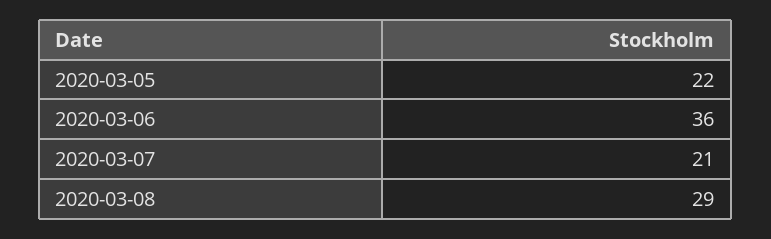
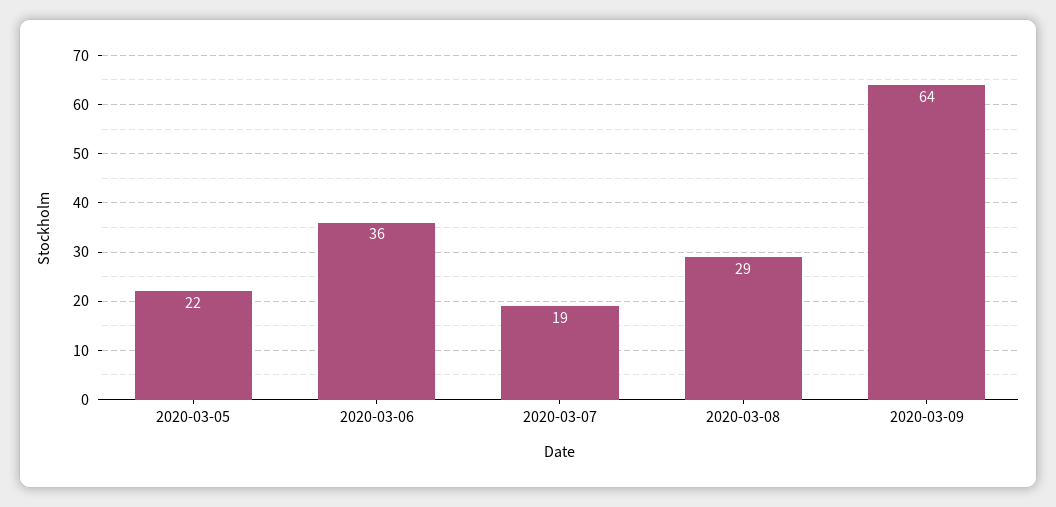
2020-03-07: 21 -> 19
2020-03-09: none -> 64

